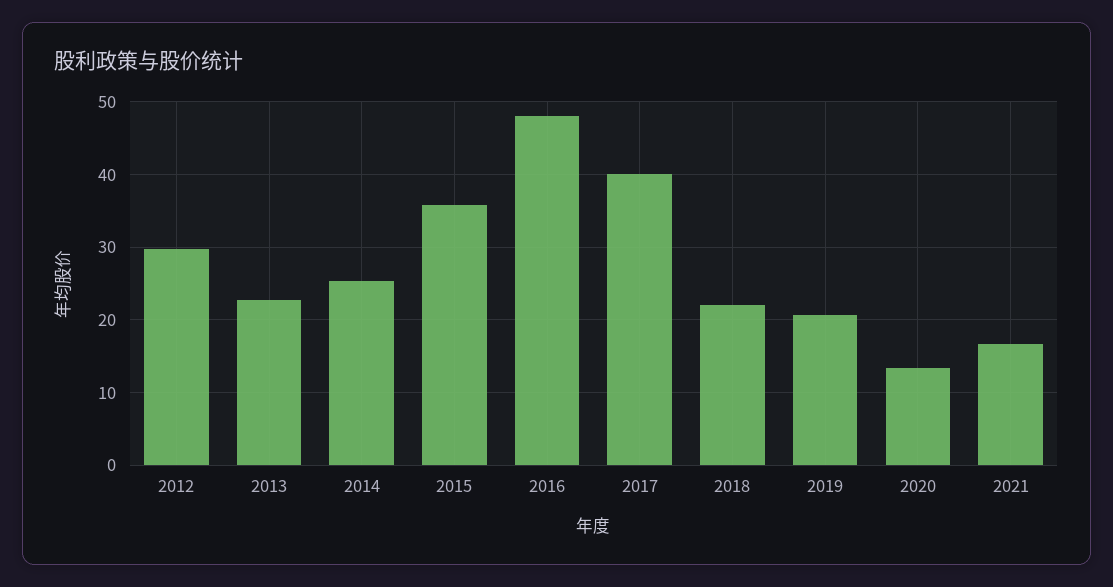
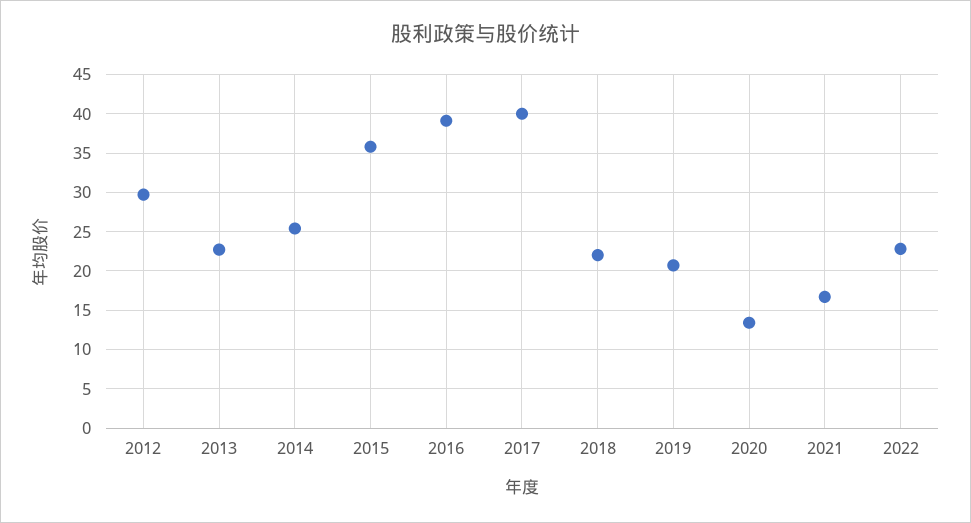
2016: 48 -> 39
2022: none -> 23

